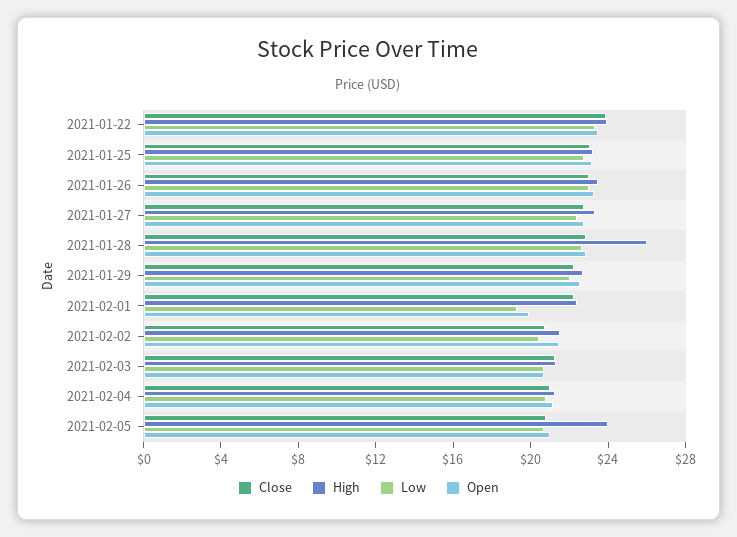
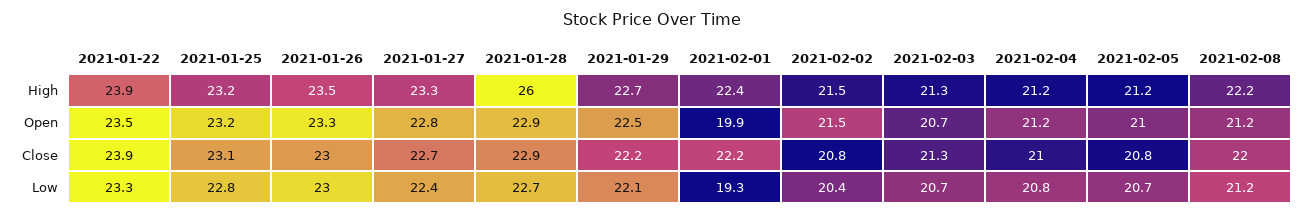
High, 2021-02-05: 24 -> 21.2
High, 2021-02-08: none -> 22.2
Open, 2021-02-08: none -> 21.2
Close, 2021-02-08: none -> 22
Low, 2021-02-08: none -> 21.2

